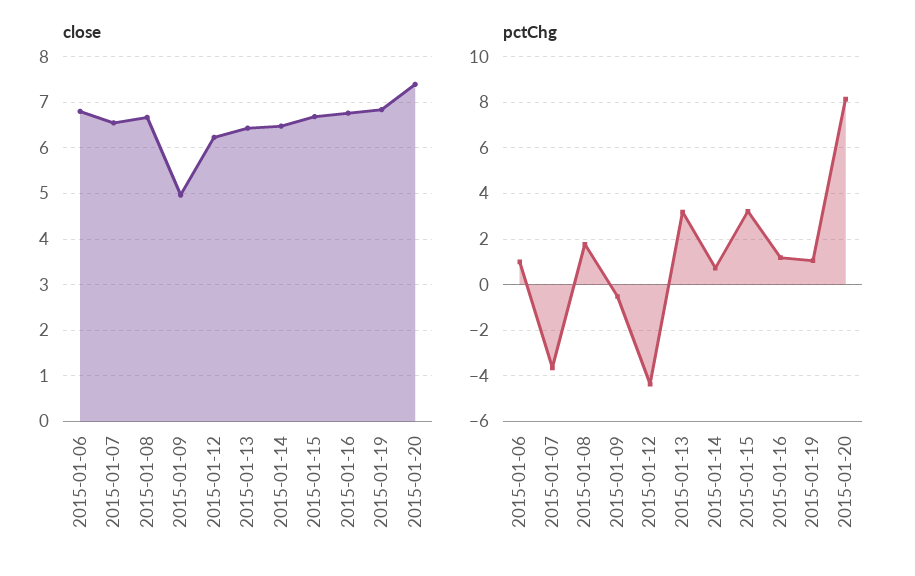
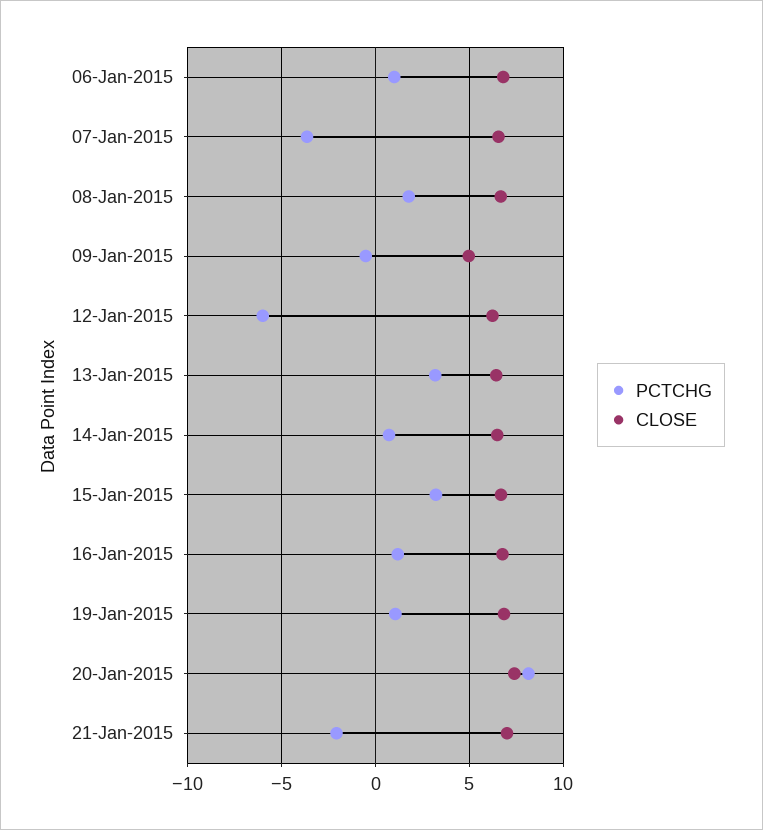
pctChg, 2015-01-12: -4.5 -> -6
pctChg, 21-Jan-2015: none -> -2
close, 21-Jan-2015: none -> 7

